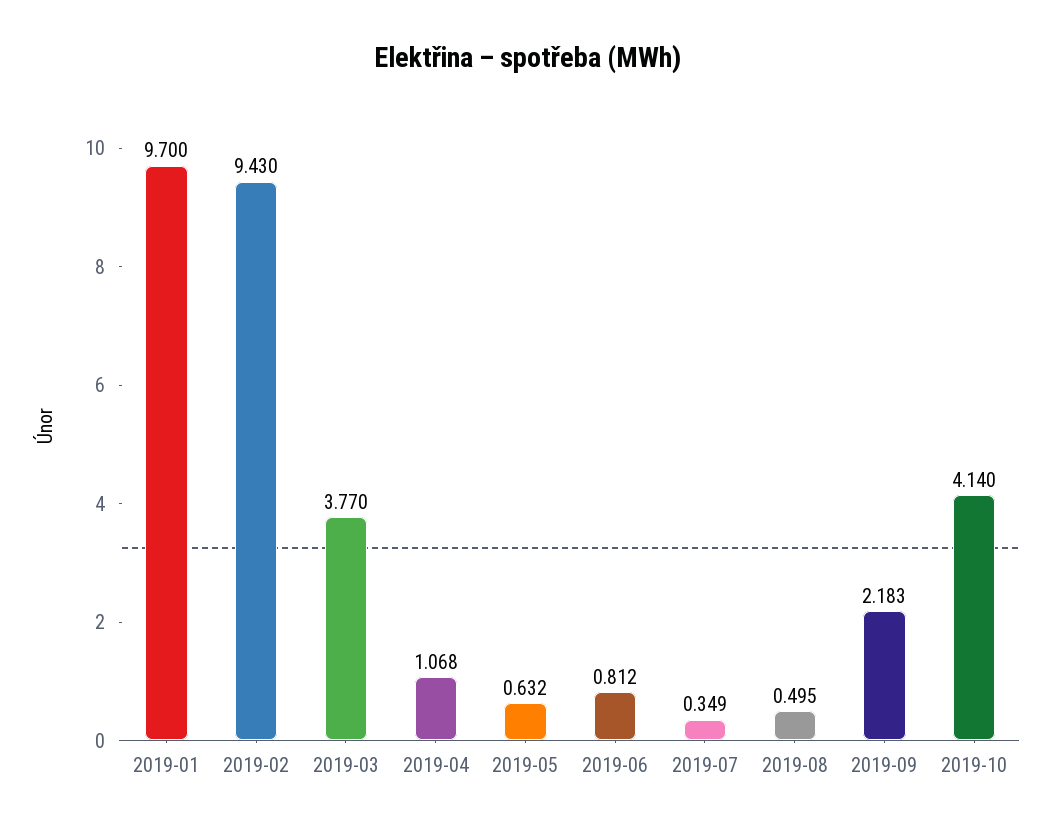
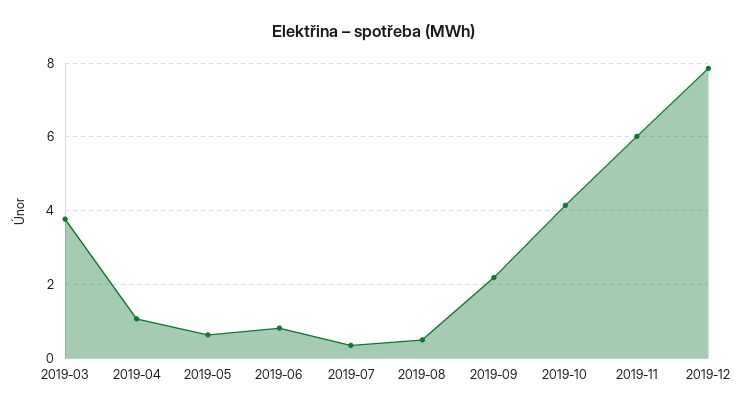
2019-01: 9.7 -> none
2019-02: 9.43 -> none
2019-11: none -> 6
2019-12: none -> 7.8

